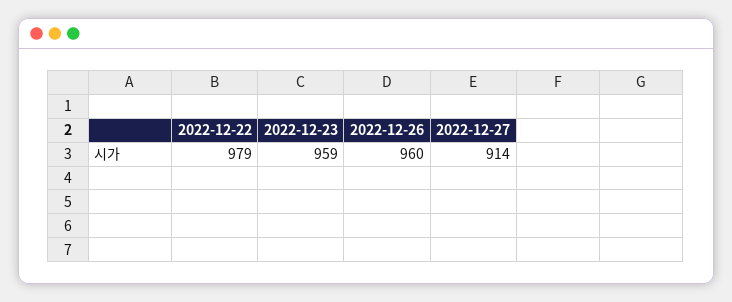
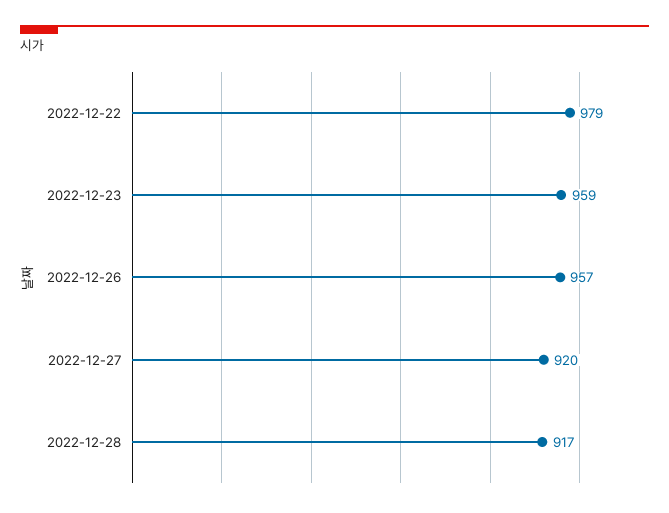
2022-12-26: 960 -> 957
2022-12-27: 914 -> 920
2022-12-28: none -> 917

